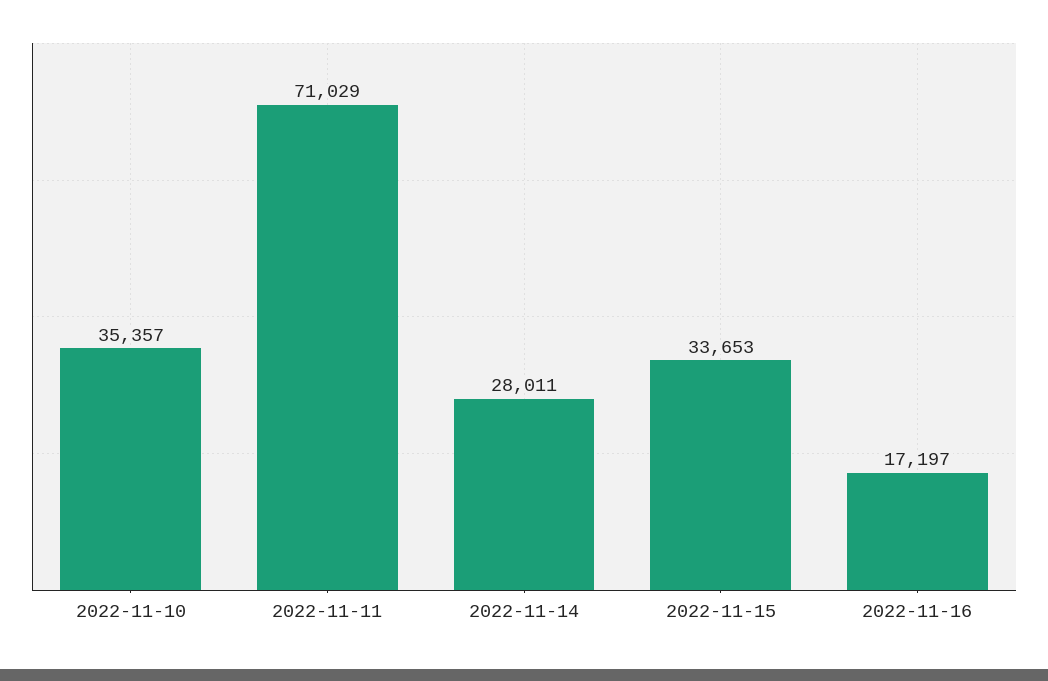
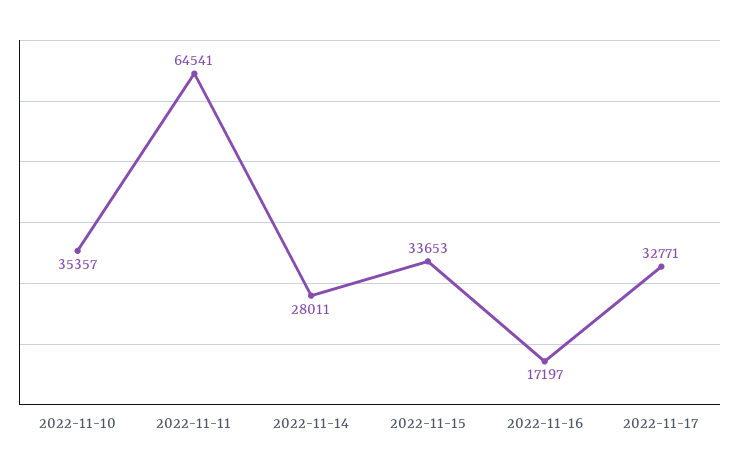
2022-11-11: 71029 -> 64541
2022-11-17: none -> 32771

